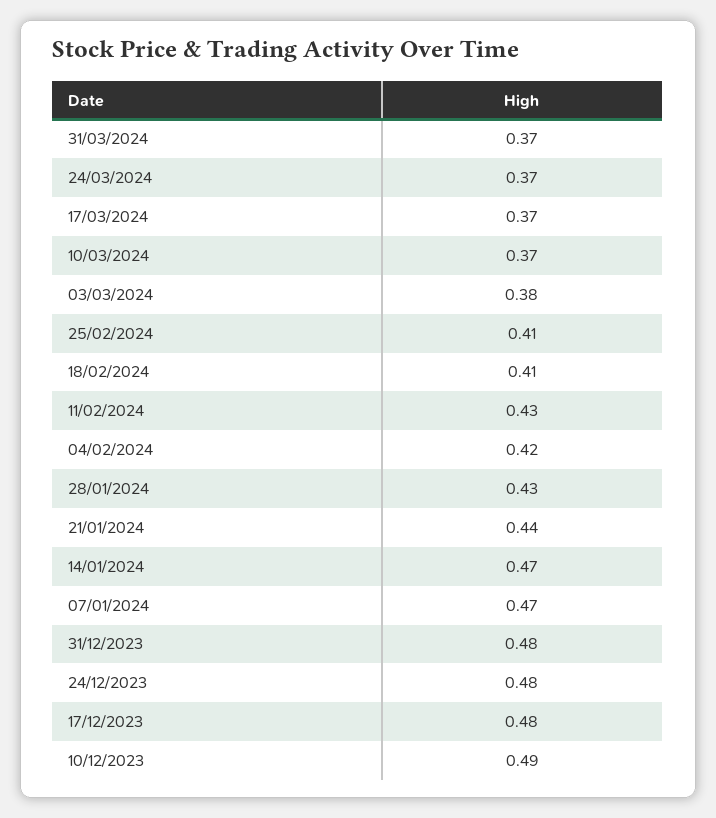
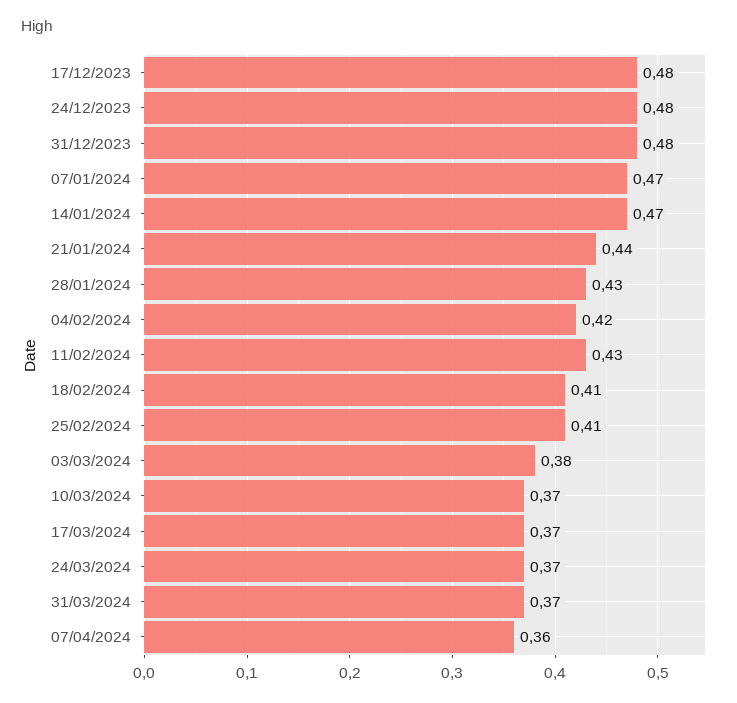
10/12/2023: 0.49 -> none
07/04/2024: none -> 0.36

